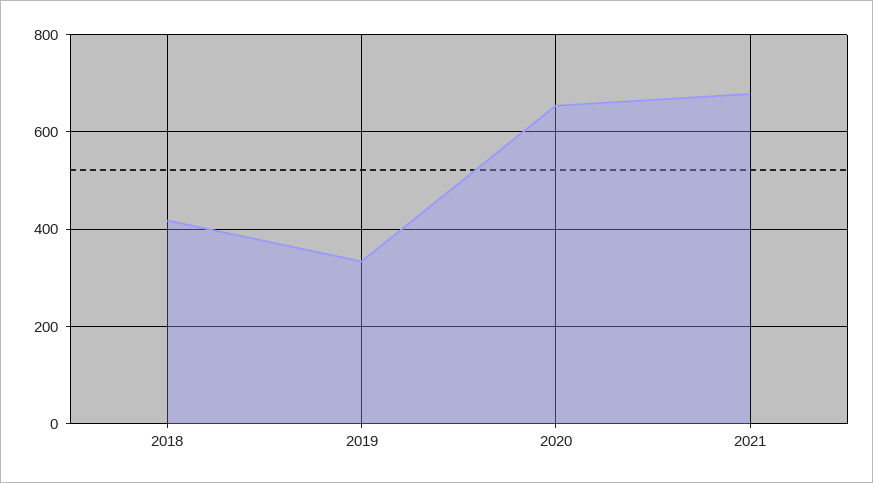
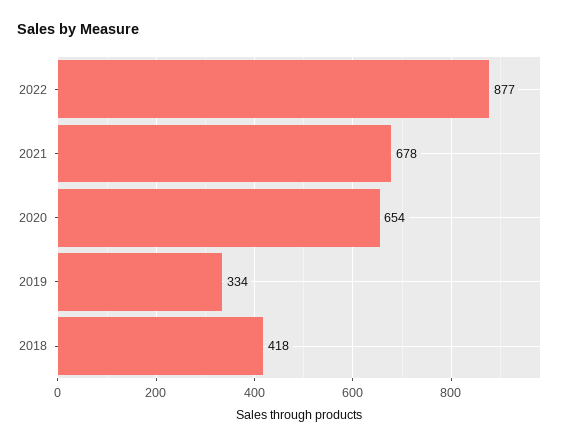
2022: none -> 877

